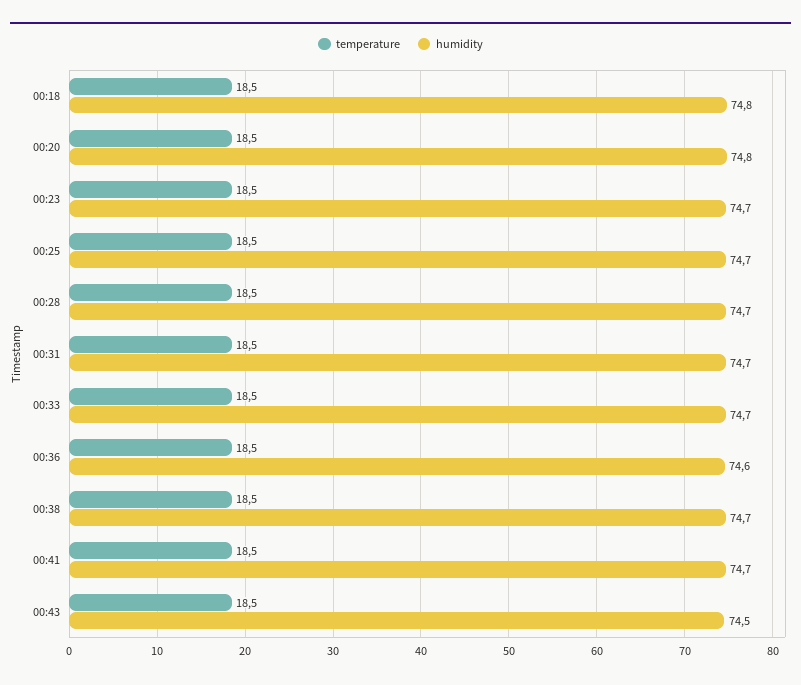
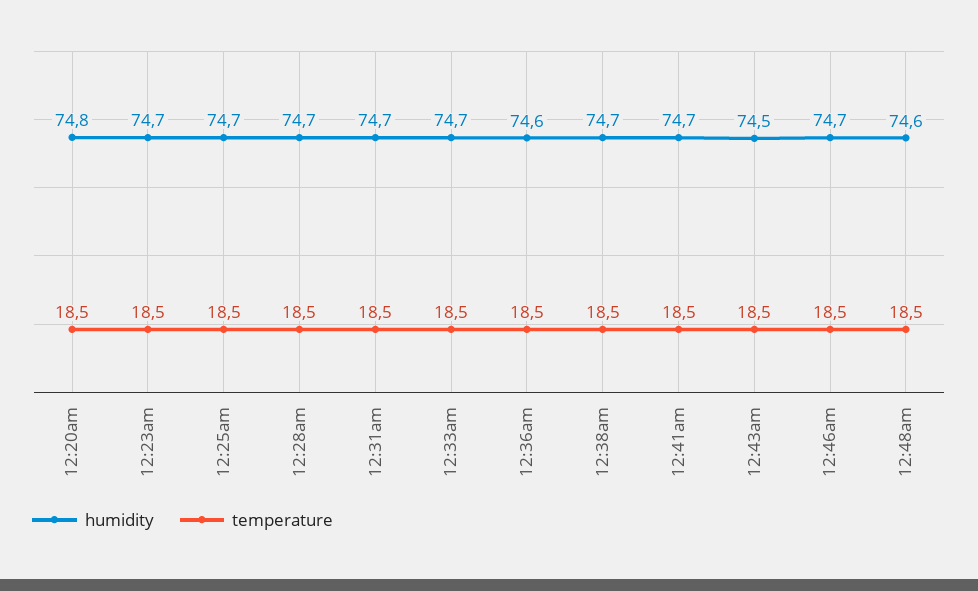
temperature, 00:18: 18.5 -> none
humidity, 00:18: 74.8 -> none
humidity, 12:46am: none -> 74.7
temperature, 12:46am: none -> 18.5
humidity, 12:48am: none -> 74.6
temperature, 12:48am: none -> 18.5

